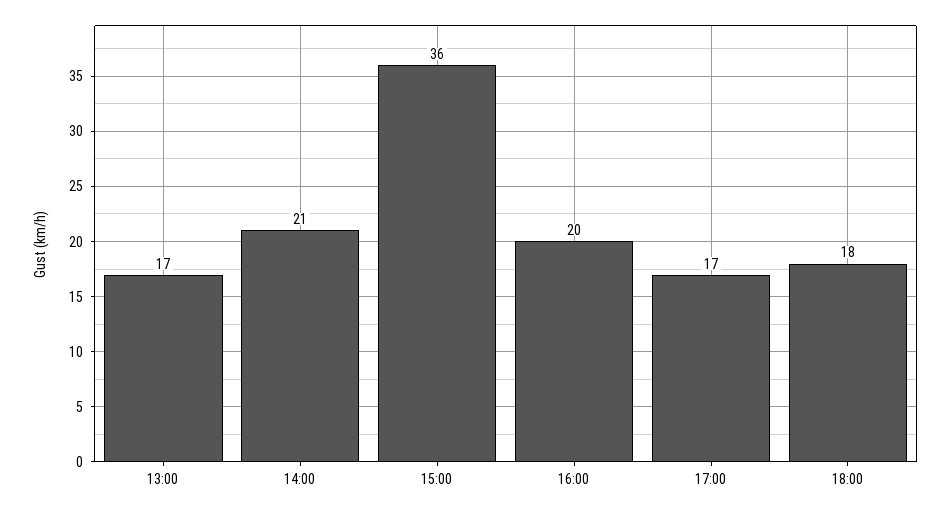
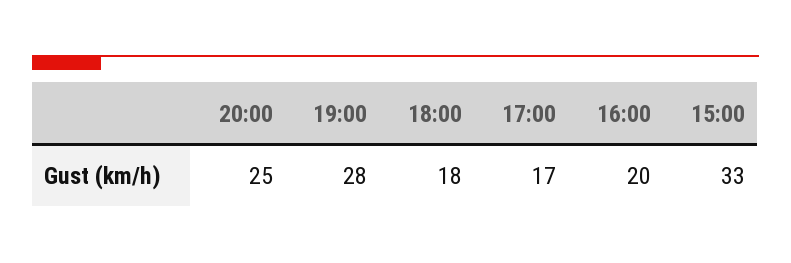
13:00: 17 -> none
14:00: 21 -> none
15:00: 36 -> 33
20:00: none -> 25
19:00: none -> 28

